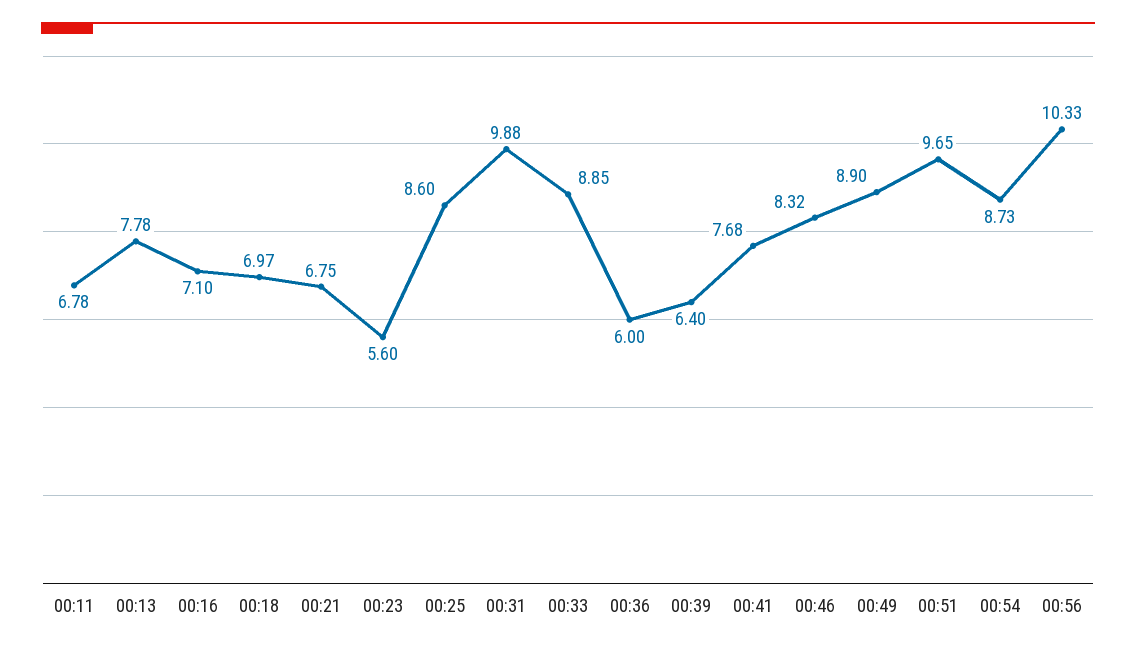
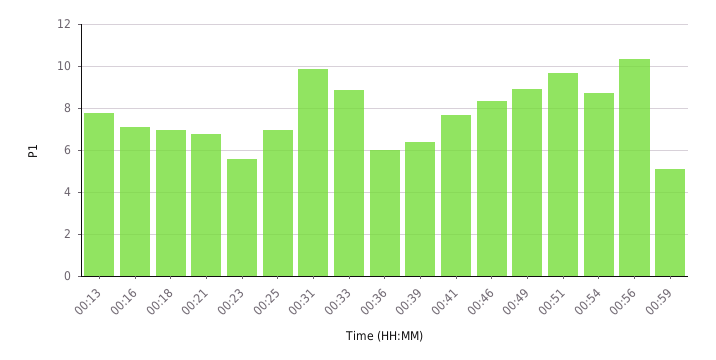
00:11: 6.78 -> none
00:25: 8.6 -> 7
00:59: none -> 5

